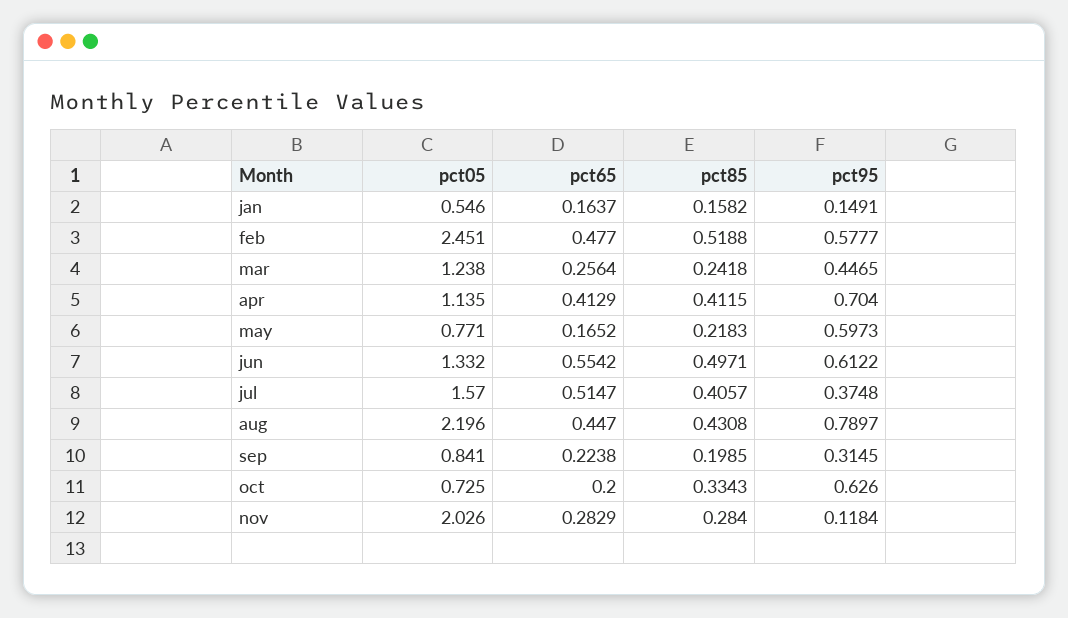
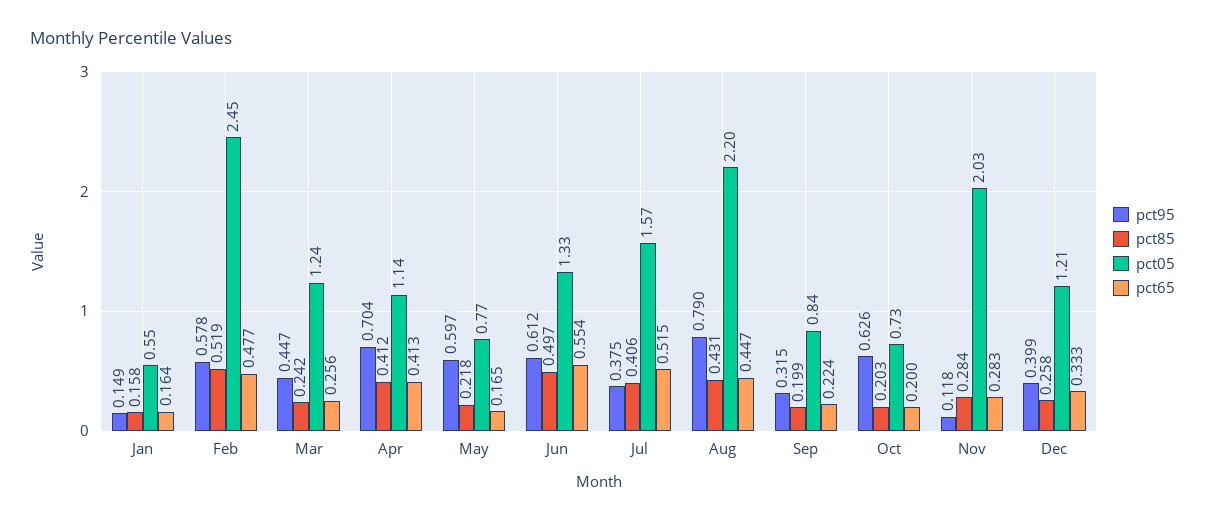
pct85, oct: 0.3343 -> 0.203
pct95, Dec: none -> 0.399
pct85, Dec: none -> 0.258
pct05, Dec: none -> 1.21
pct65, Dec: none -> 0.333

